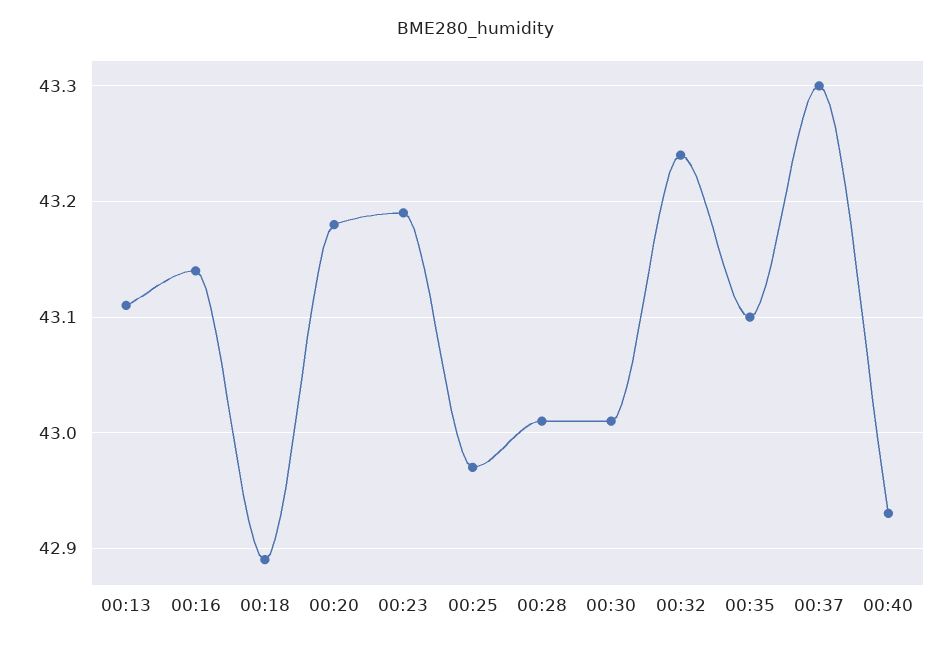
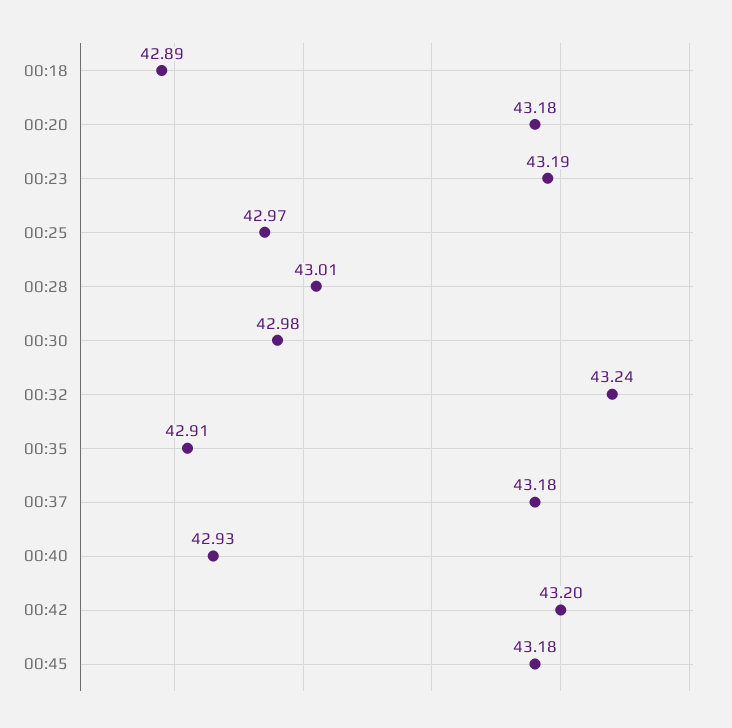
00:13: 43.11 -> none
00:16: 43.14 -> none
00:30: 43.01 -> 42.98
00:35: 43.1 -> 42.91
00:37: 43.3 -> 43.18
00:42: none -> 43.2
00:45: none -> 43.18

